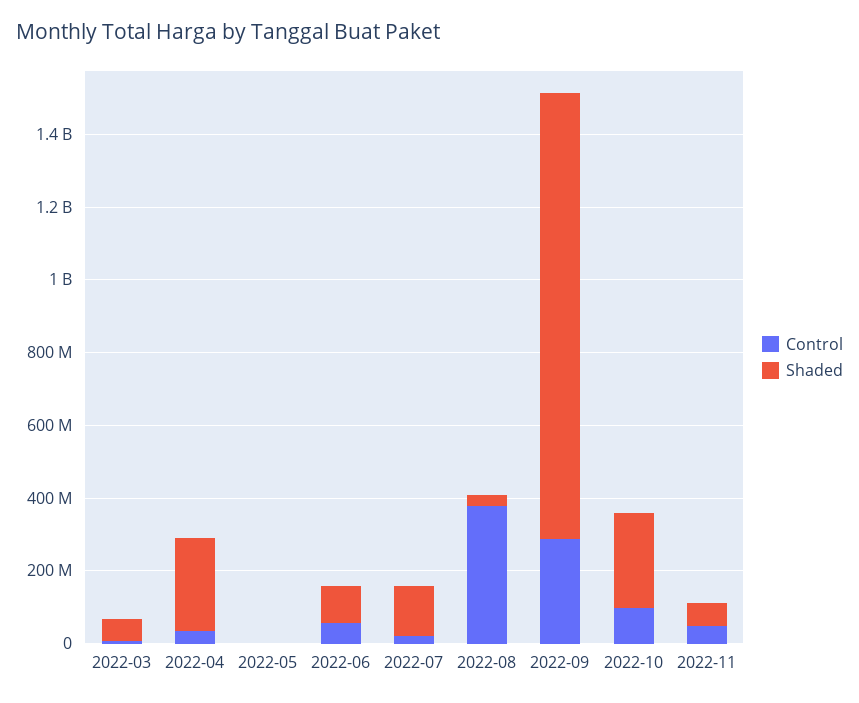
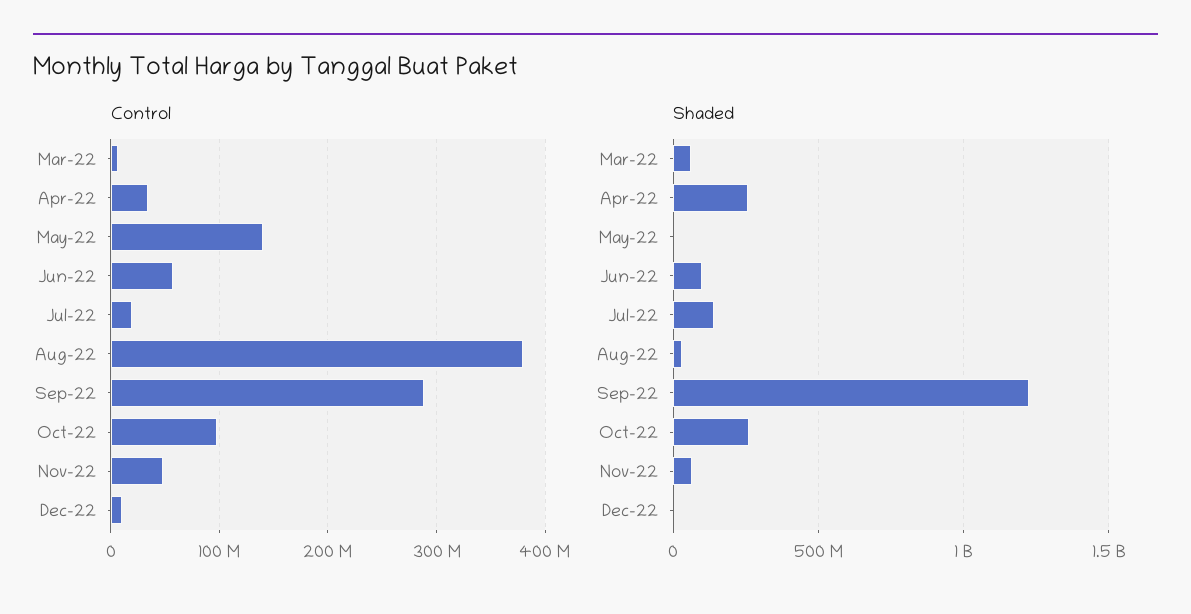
Control, 2022-05: 0 -> 140000000
Control, Dec-22: none -> 10000000
Shaded, Dec-22: none -> 0

